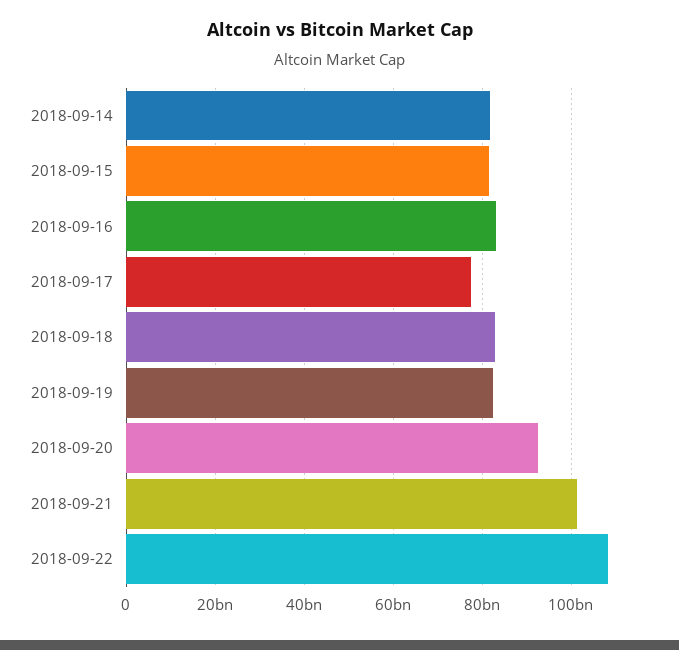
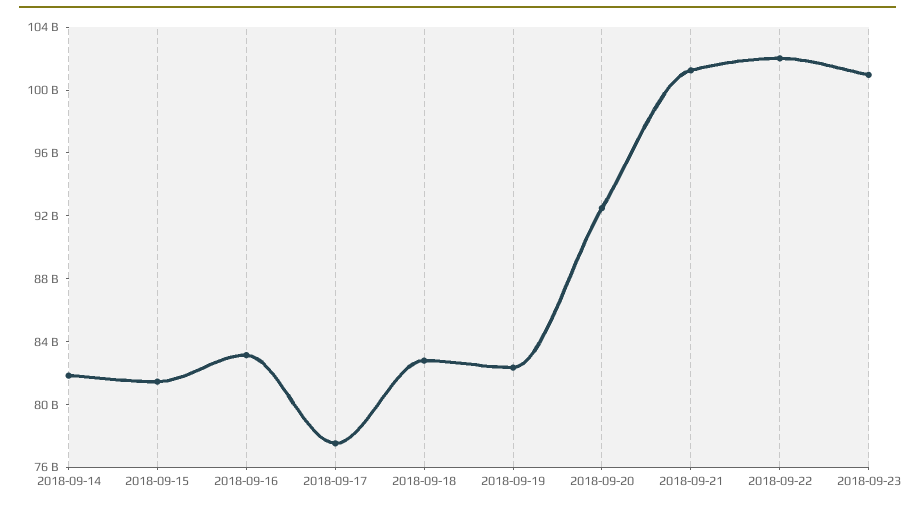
2018-09-22: 108000000000 -> 102000000000
2018-09-23: none -> 101000000000

